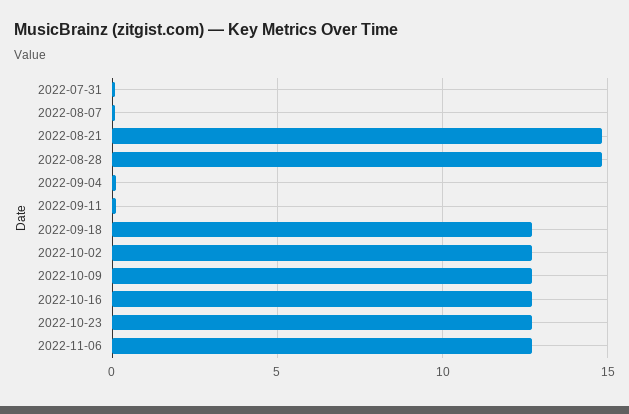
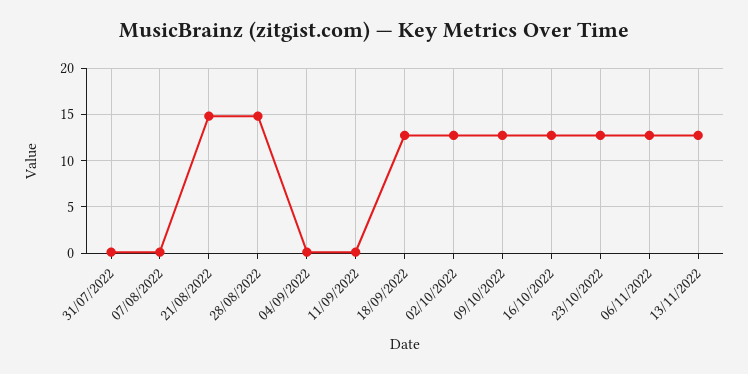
13/11/2022: none -> 13

